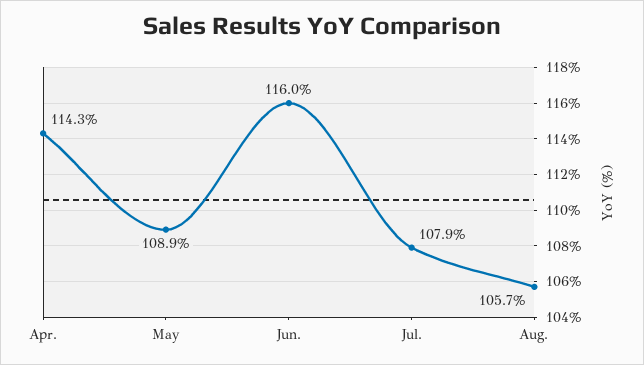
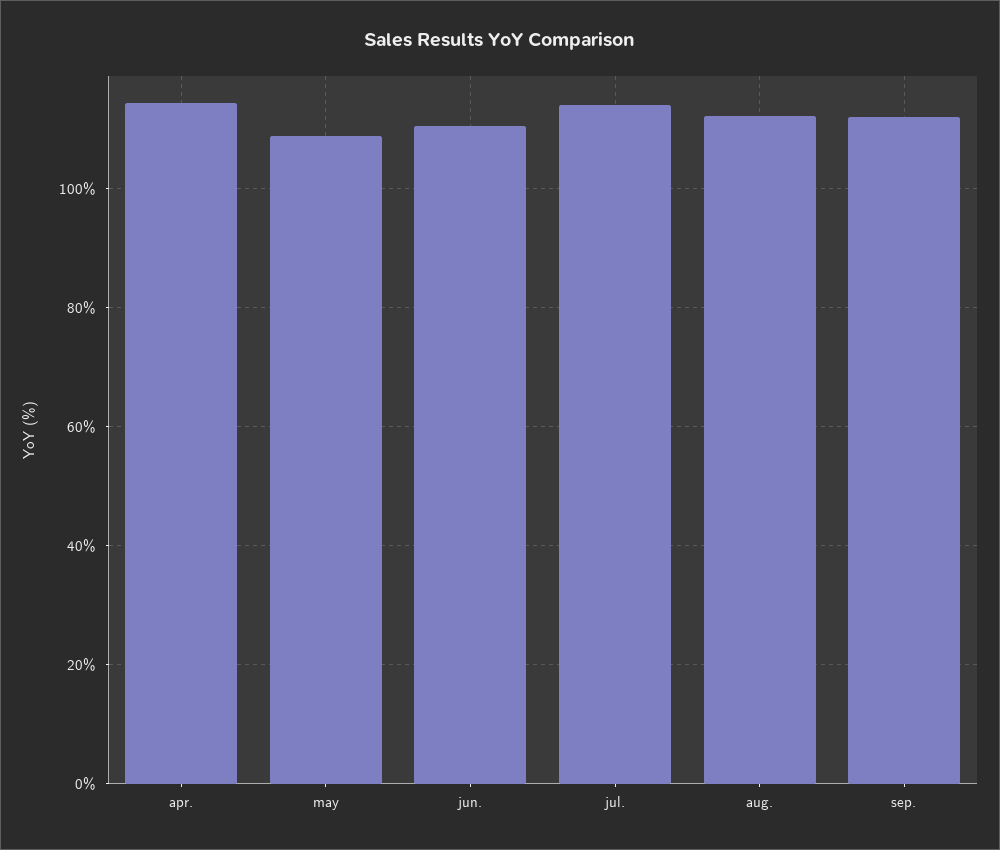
Jun.: 116 -> 110
Jul.: 107.9 -> 114
Aug.: 105.7 -> 112
sep.: none -> 112

